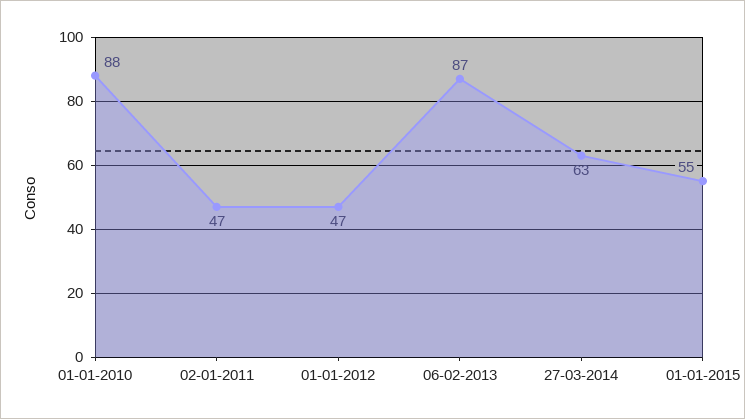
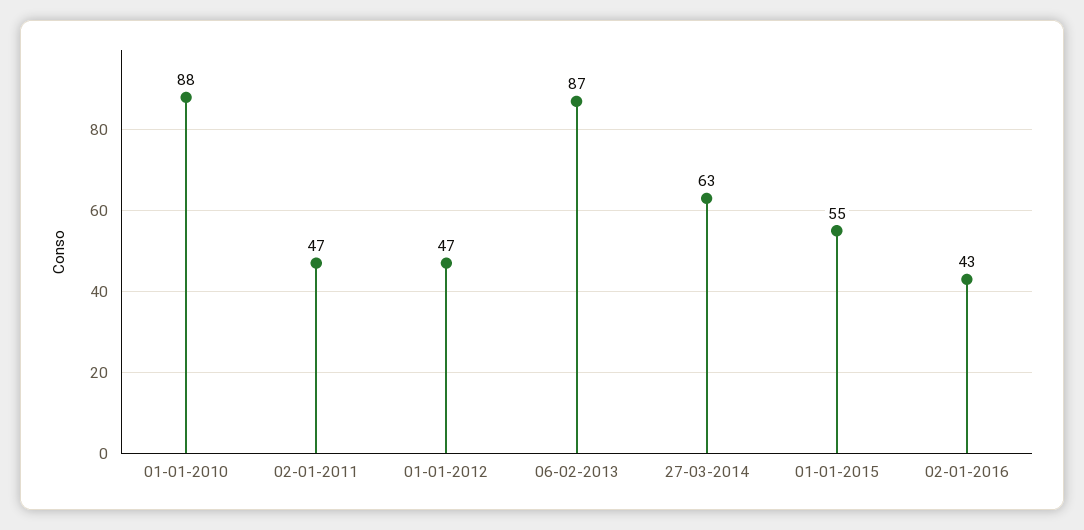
02-01-2016: none -> 43

